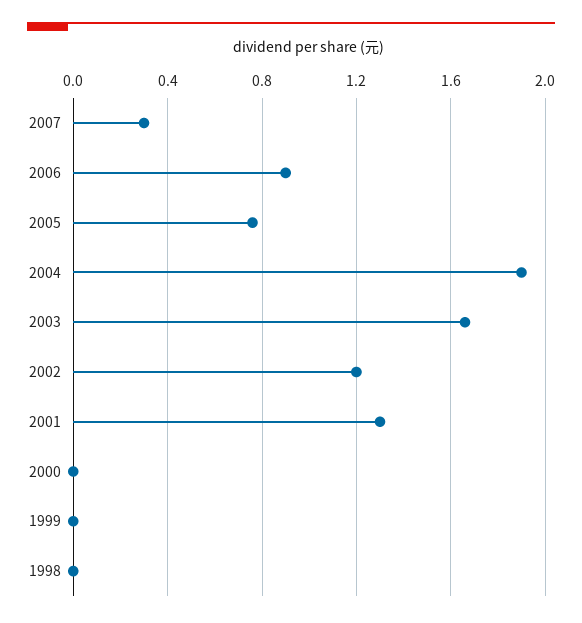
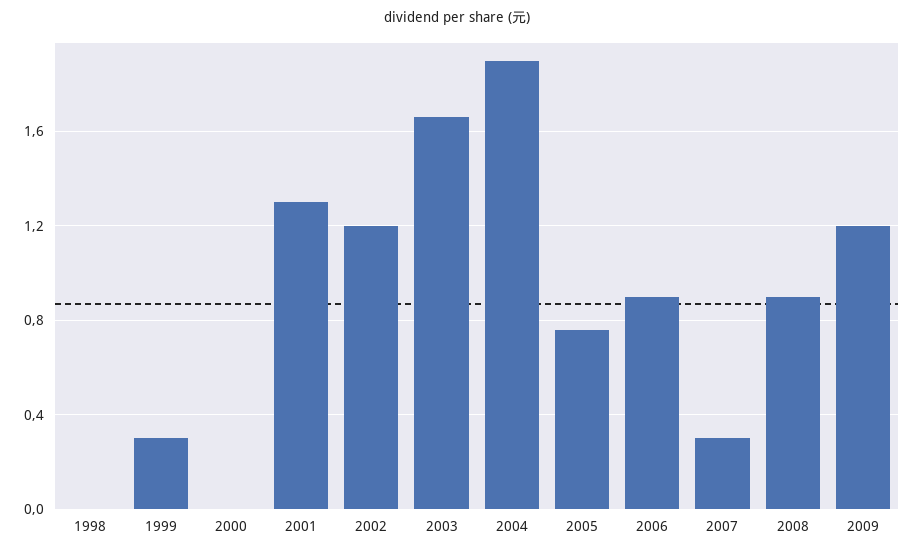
1999: 0 -> 0.3
2008: none -> 0.9
2009: none -> 1.2

